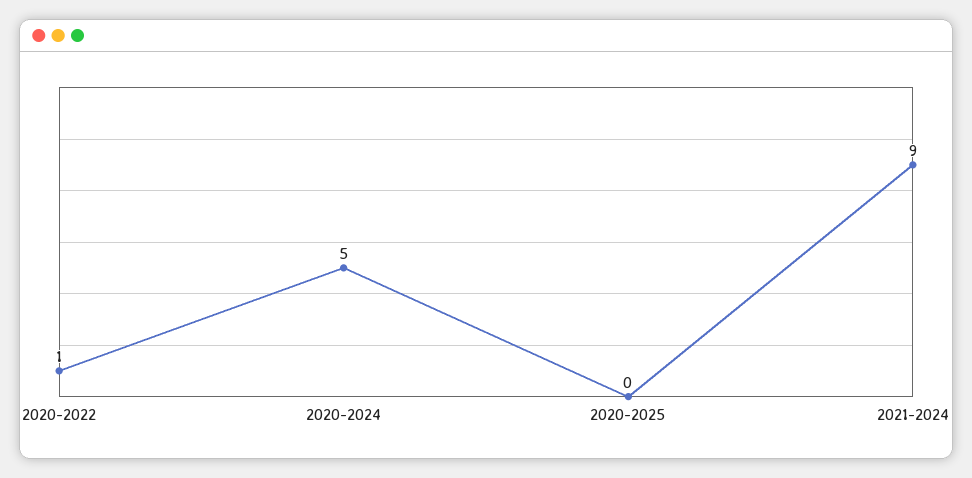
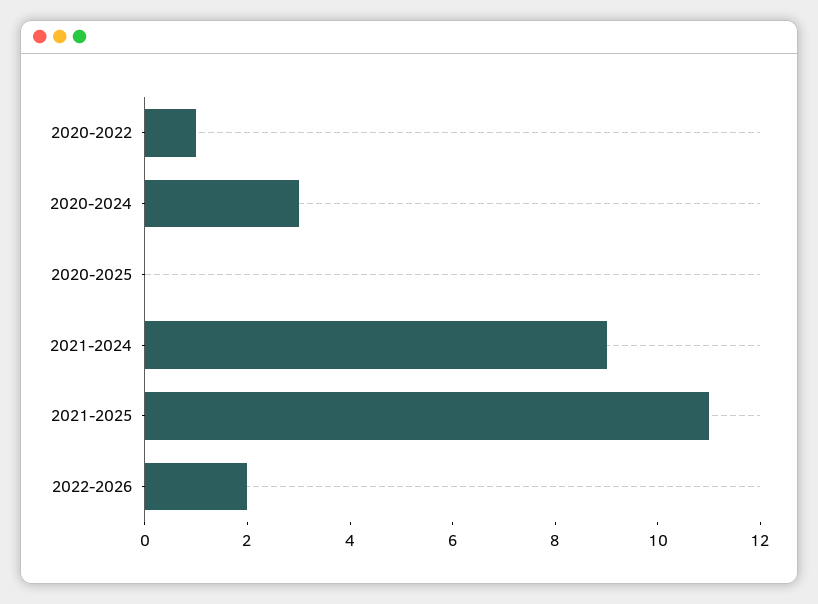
2020-2024: 5 -> 3
2021-2025: none -> 11
2022-2026: none -> 2

